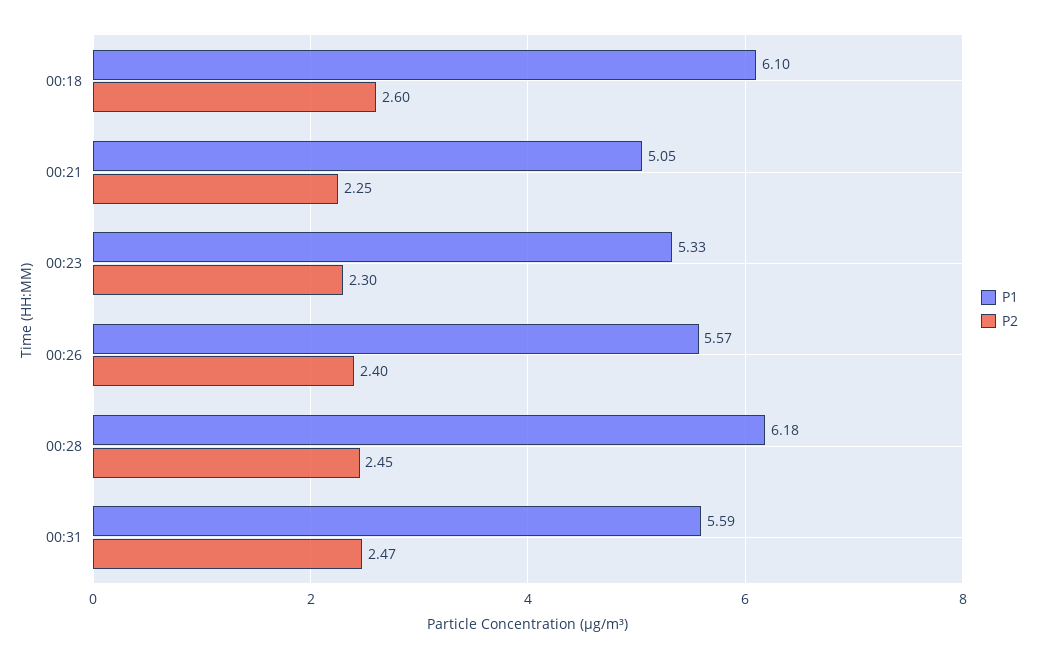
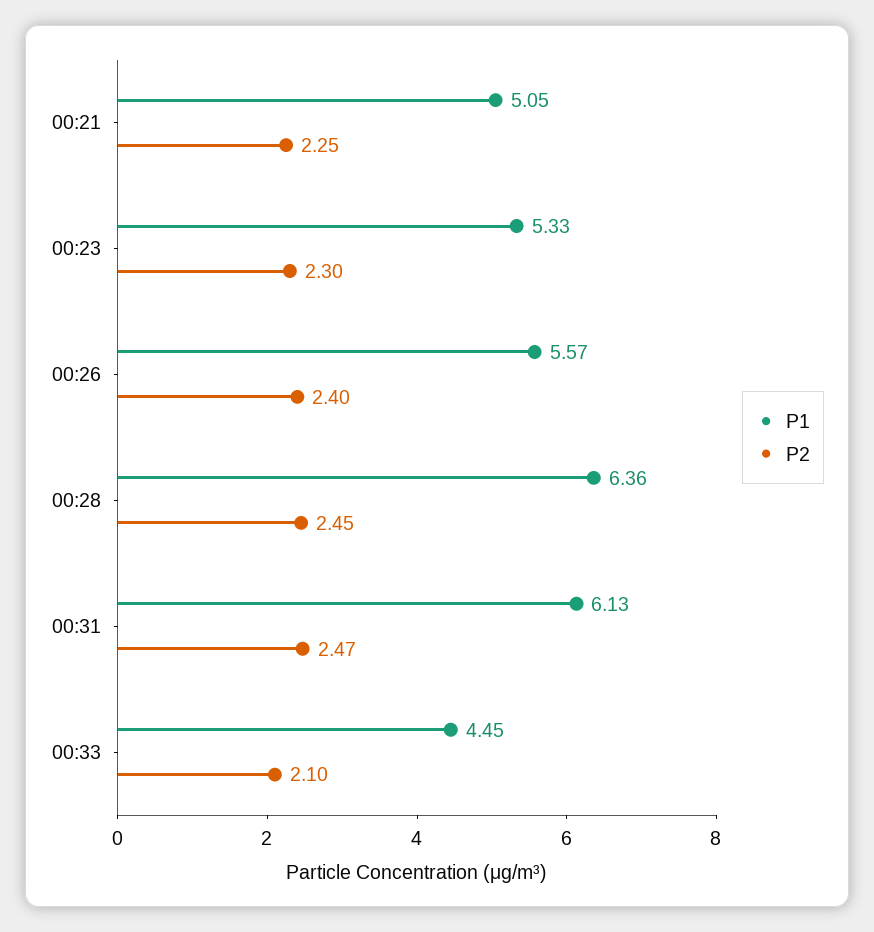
P1, 00:18: 6.1 -> none
P2, 00:18: 2.6 -> none
P1, 00:28: 6.18 -> 6.36
P1, 00:31: 5.59 -> 6.13
P1, 00:33: none -> 4.45
P2, 00:33: none -> 2.1

